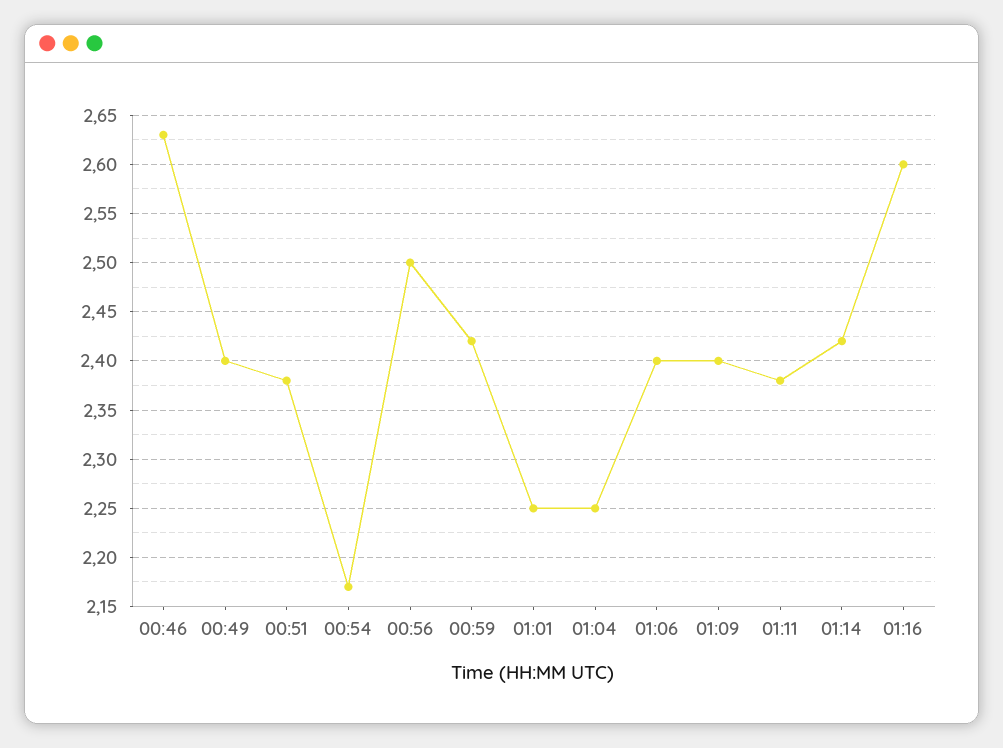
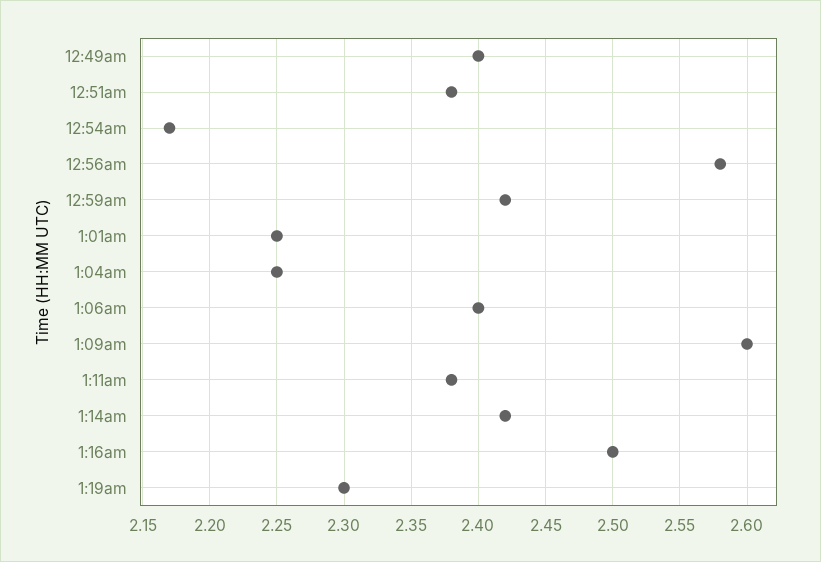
00:46: 2.63 -> none
00:56: 2.5 -> 2.58
01:09: 2.4 -> 2.6
01:16: 2.6 -> 2.5
1:19am: none -> 2.3

